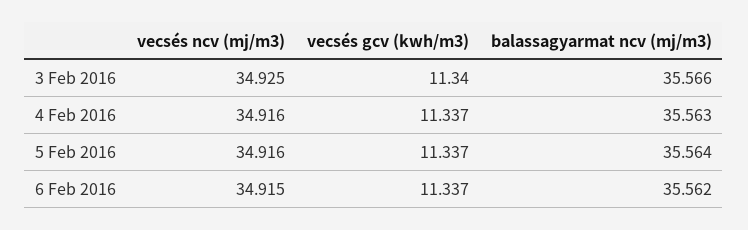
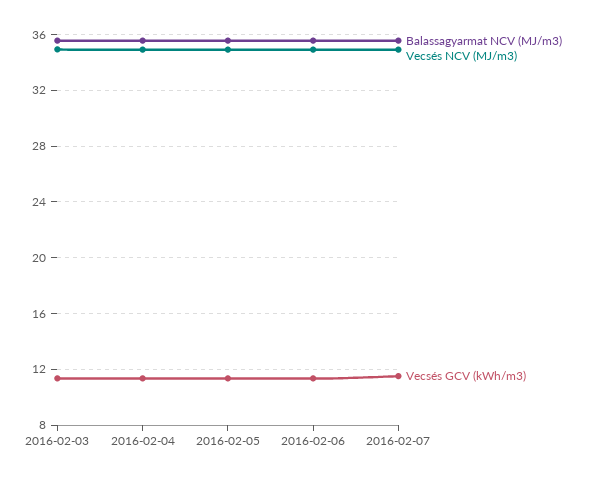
balassagyarmat ncv (mj/m3), 2016-02-07: none -> 35.5
vecsés ncv (mj/m3), 2016-02-07: none -> 35
vecsés gcv (kwh/m3), 2016-02-07: none -> 11.5

